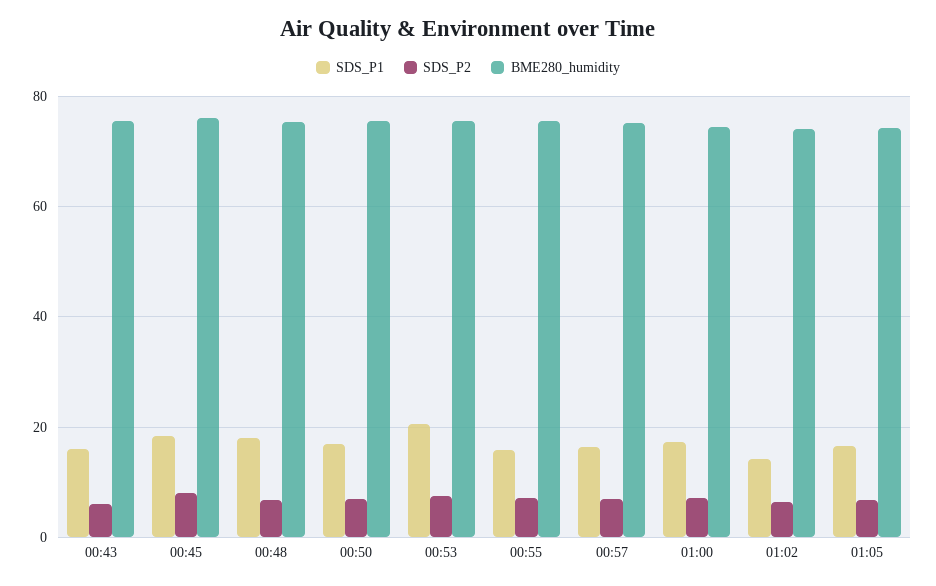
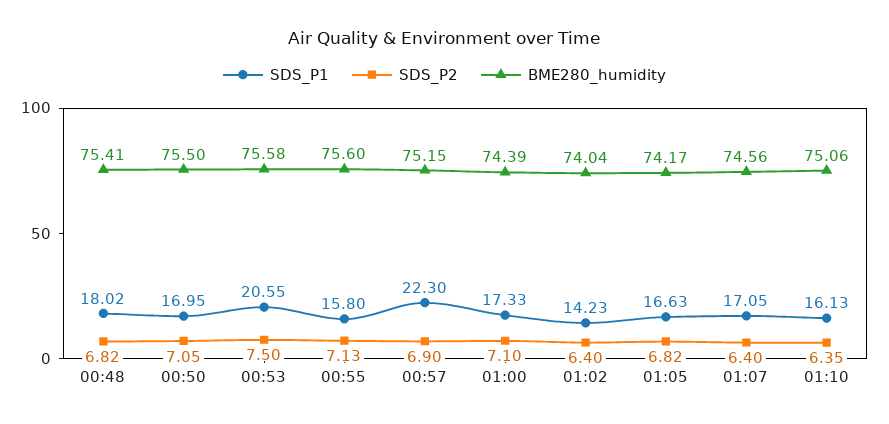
SDS_P1, 00:43: 16 -> none
SDS_P2, 00:43: 6 -> none
BME280_humidity, 00:43: 76 -> none
SDS_P1, 00:45: 18 -> none
SDS_P2, 00:45: 8 -> none
BME280_humidity, 00:45: 76 -> none
SDS_P1, 00:57: 16 -> 22.3
SDS_P1, 01:07: none -> 17.05
SDS_P2, 01:07: none -> 6.4
BME280_humidity, 01:07: none -> 74.56
SDS_P1, 01:10: none -> 16.13
SDS_P2, 01:10: none -> 6.35
BME280_humidity, 01:10: none -> 75.06

